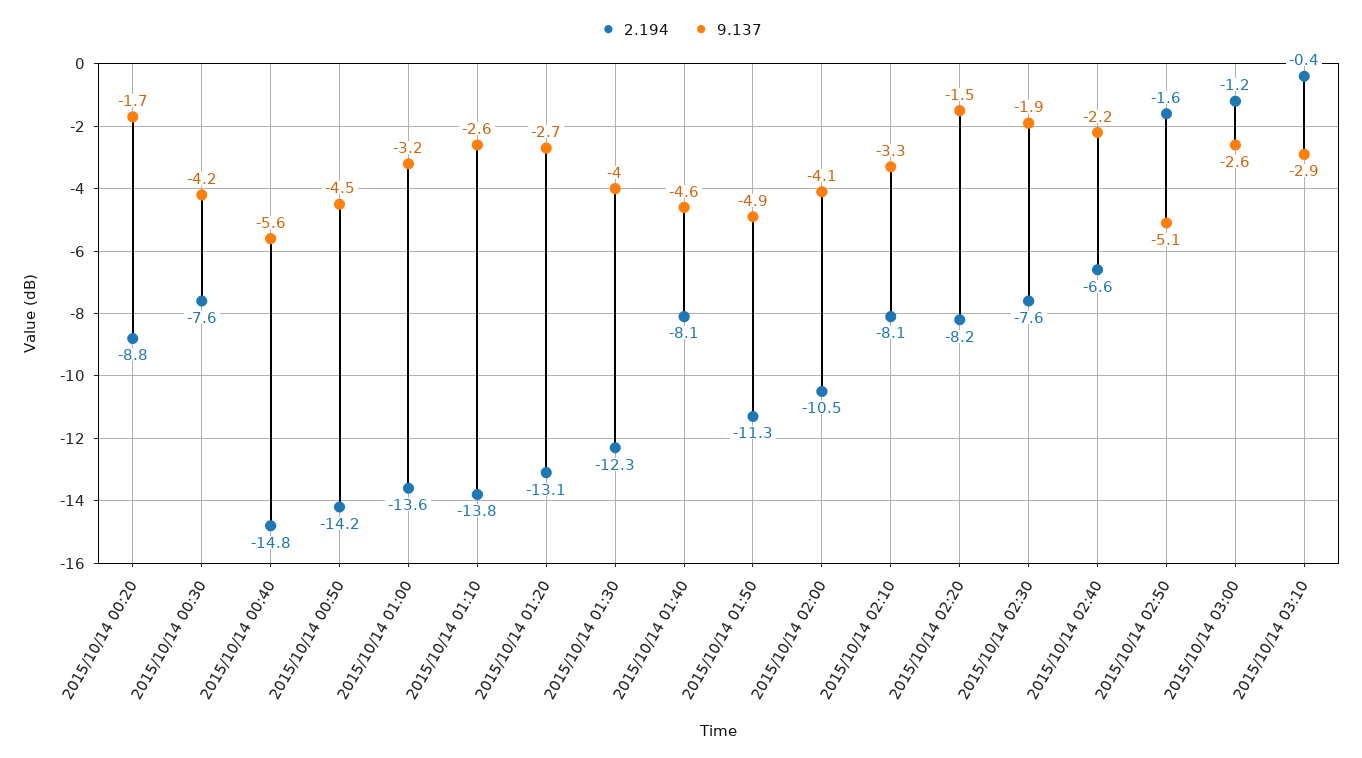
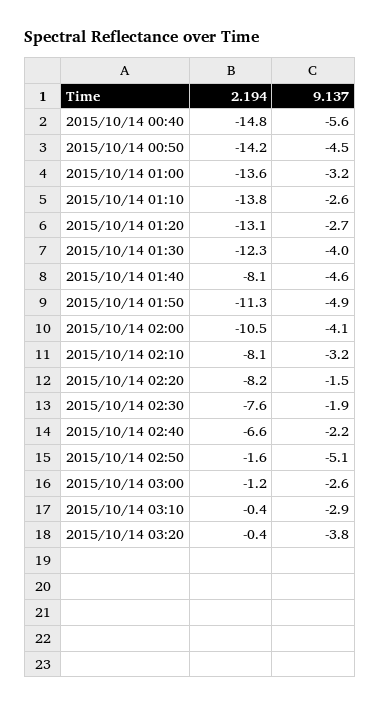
2.194, 2015/10/14 00:20: -8.8 -> none
9.137, 2015/10/14 00:20: -1.7 -> none
2.194, 2015/10/14 00:30: -7.6 -> none
9.137, 2015/10/14 00:30: -4.2 -> none
9.137, 2015/10/14 02:10: -3.3 -> -3.2
2.194, 2015/10/14 03:20: none -> -0.4
9.137, 2015/10/14 03:20: none -> -3.8

